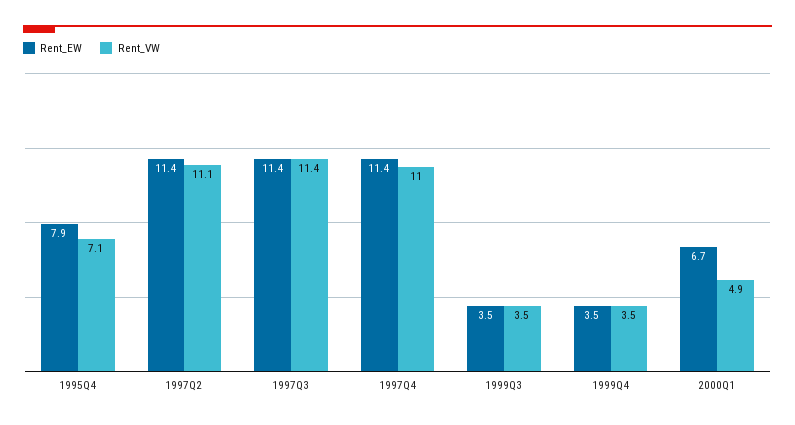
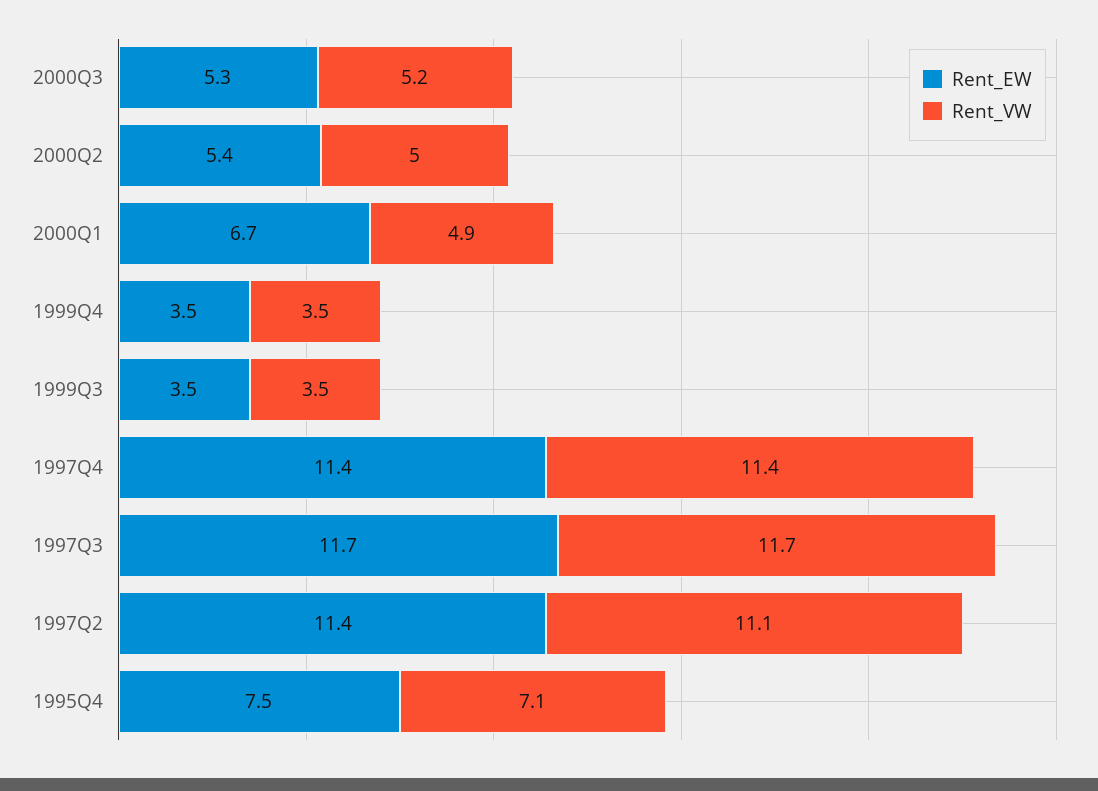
Rent_EW, 1995Q4: 7.9 -> 7.5
Rent_EW, 1997Q3: 11.4 -> 11.7
Rent_VW, 1997Q3: 11.4 -> 11.7
Rent_VW, 1997Q4: 11 -> 11.4
Rent_EW, 2000Q3: none -> 5.3
Rent_VW, 2000Q3: none -> 5.2
Rent_EW, 2000Q2: none -> 5.4
Rent_VW, 2000Q2: none -> 5

